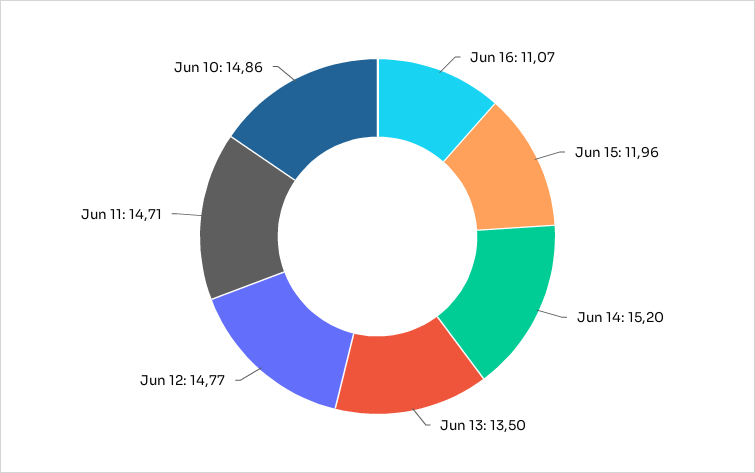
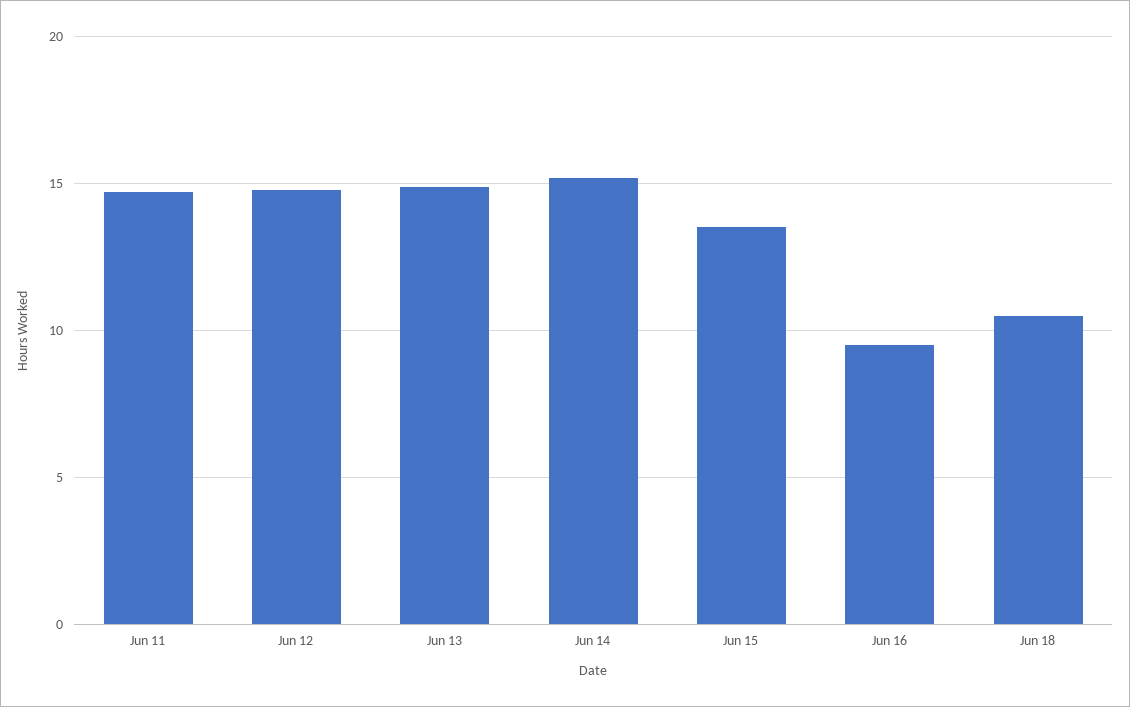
Jun 16: 11.07 -> 9.5
Jun 15: 11.96 -> 13.5
Jun 13: 13.5 -> 15
Jun 10: 14.86 -> none
Jun 18: none -> 10.5

